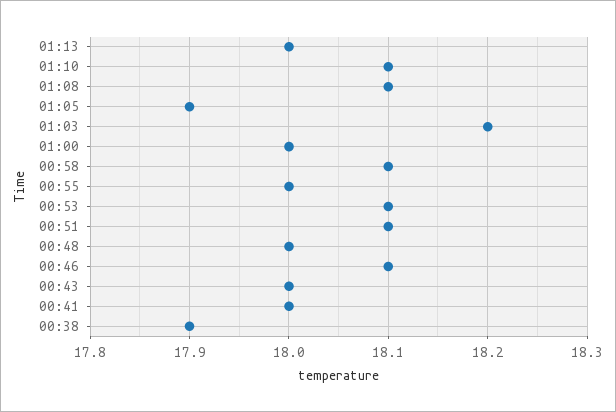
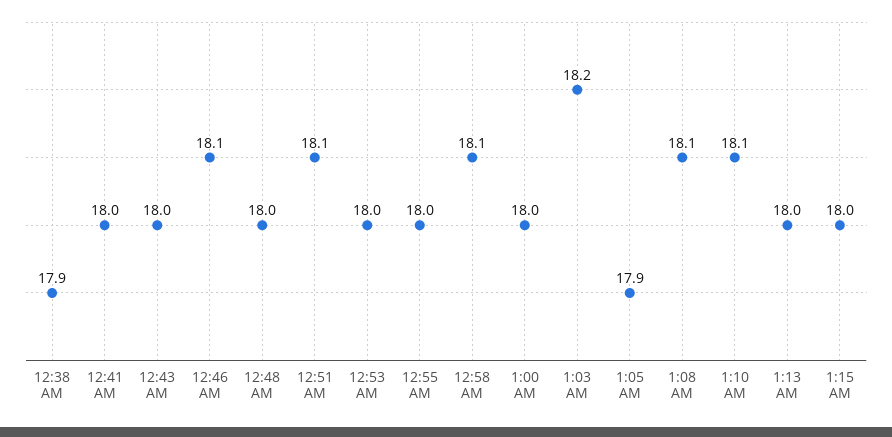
00:53: 18.1 -> 18
1:15 AM: none -> 18

